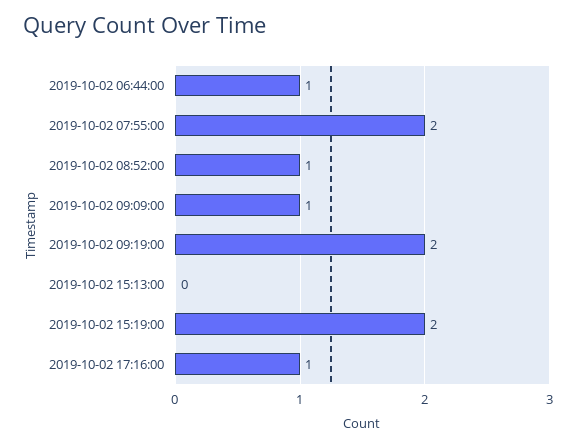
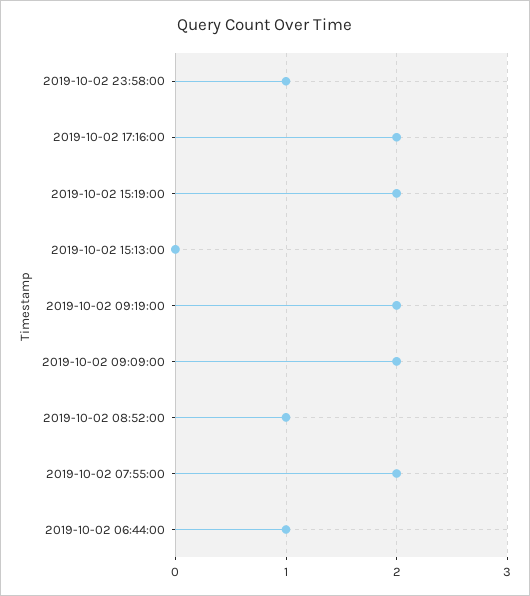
2019-10-02 09:09:00: 1 -> 2
2019-10-02 17:16:00: 1 -> 2
2019-10-02 23:58:00: none -> 1

